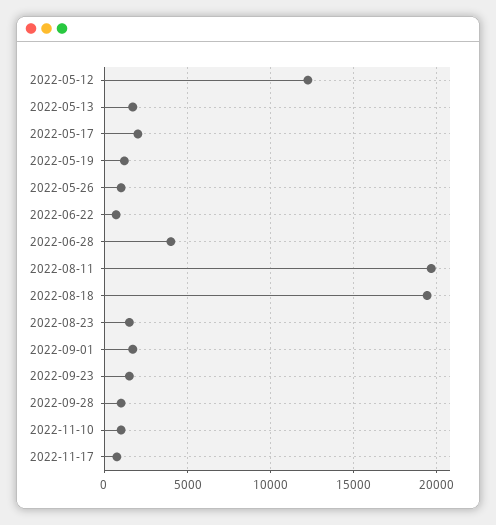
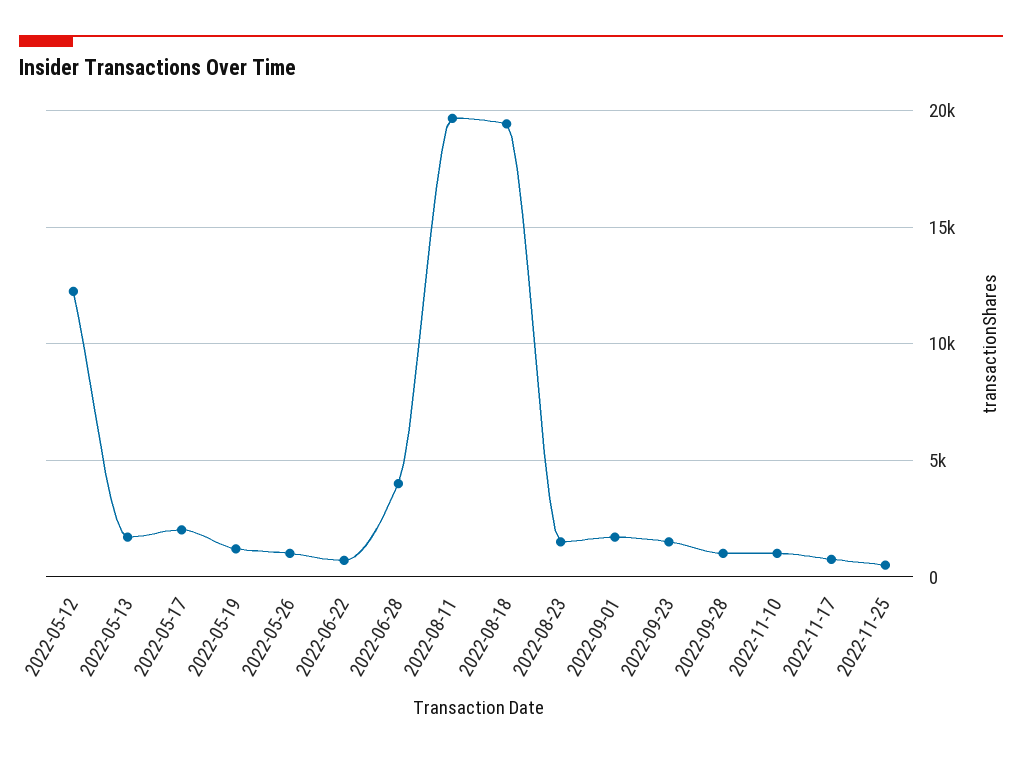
2022-11-25: none -> 500

